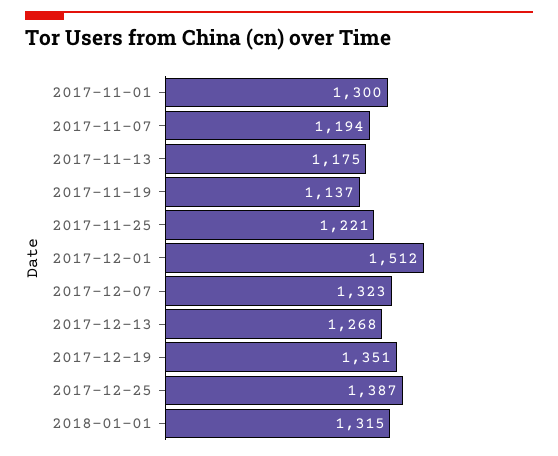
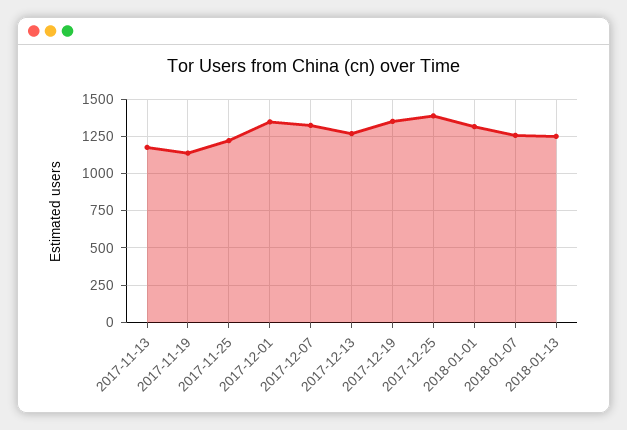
2017-11-01: 1300 -> none
2017-11-07: 1194 -> none
2017-12-01: 1512 -> 1350
2018-01-07: none -> 1250
2018-01-13: none -> 1250

